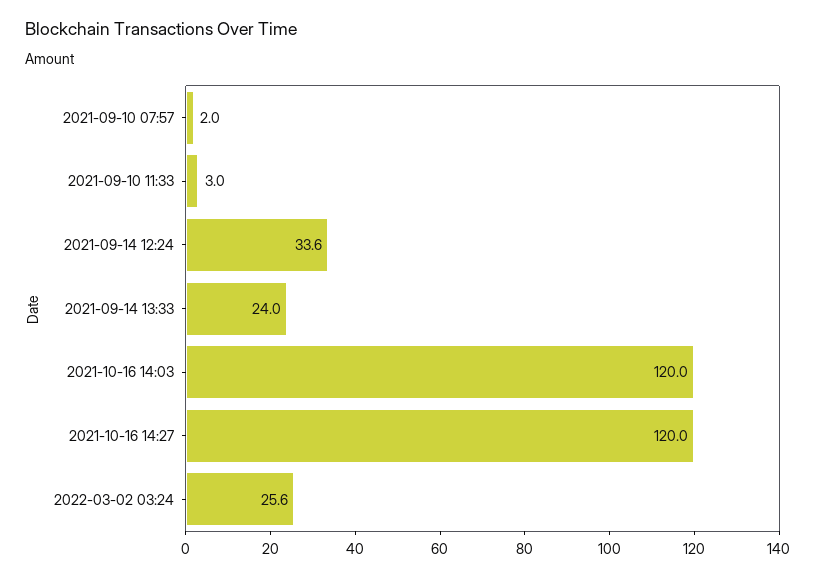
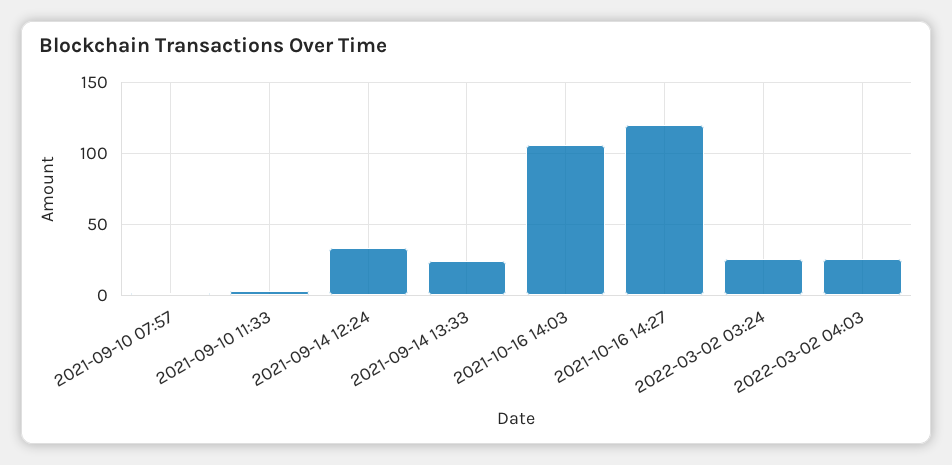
2021-10-16 14:03: 120 -> 105
2022-03-02 04:03: none -> 25

